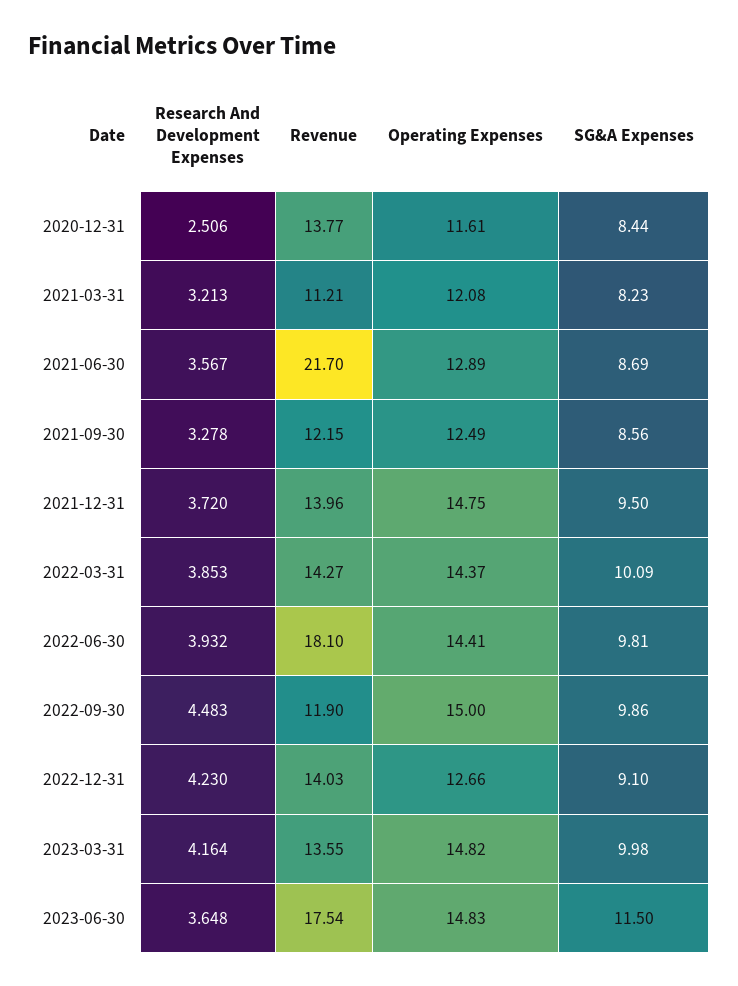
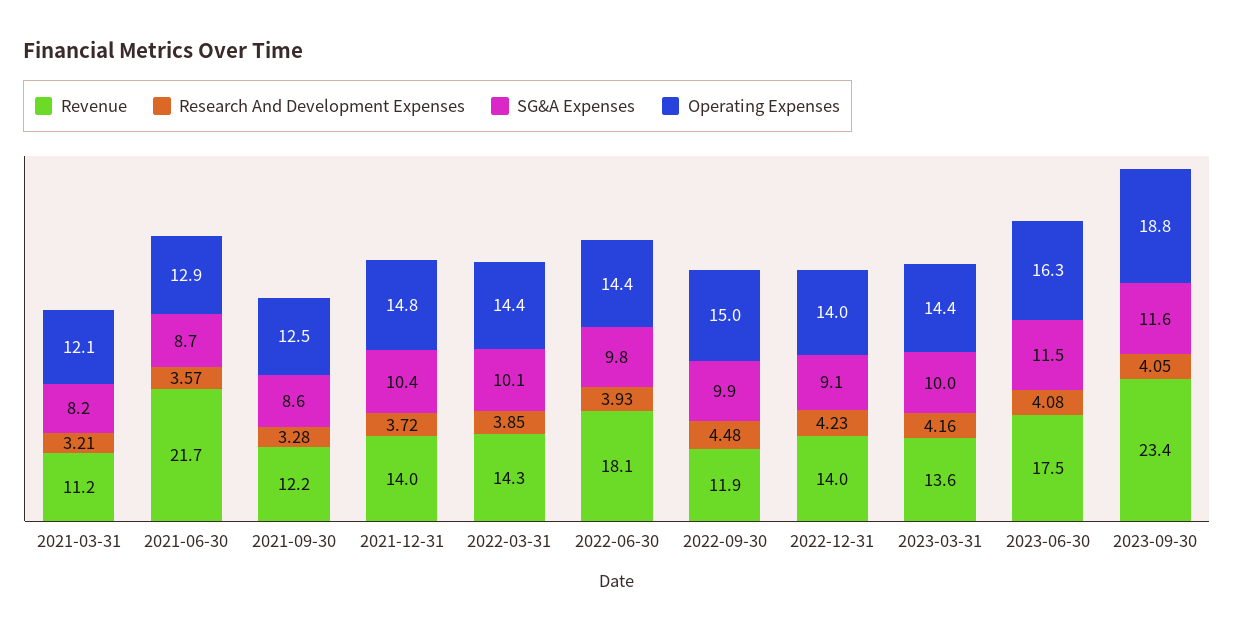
Research And Development Expenses, 2020-12-31: 2.506 -> none
Revenue, 2020-12-31: 13.77 -> none
Operating Expenses, 2020-12-31: 11.61 -> none
SG&A Expenses, 2020-12-31: 8.44 -> none
SG&A Expenses, 2021-12-31: 9.5 -> 10.4
Operating Expenses, 2022-12-31: 12.66 -> 14
Operating Expenses, 2023-03-31: 14.82 -> 14.4
Research And Development Expenses, 2023-06-30: 3.648 -> 4.08
Operating Expenses, 2023-06-30: 14.83 -> 16.3
Revenue, 2023-09-30: none -> 23.4
Research And Development Expenses, 2023-09-30: none -> 4.05
SG&A Expenses, 2023-09-30: none -> 11.6
Operating Expenses, 2023-09-30: none -> 18.8

